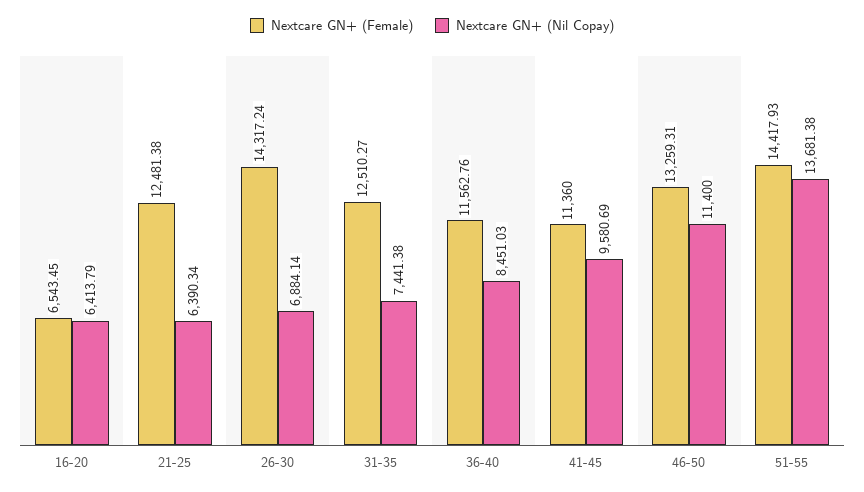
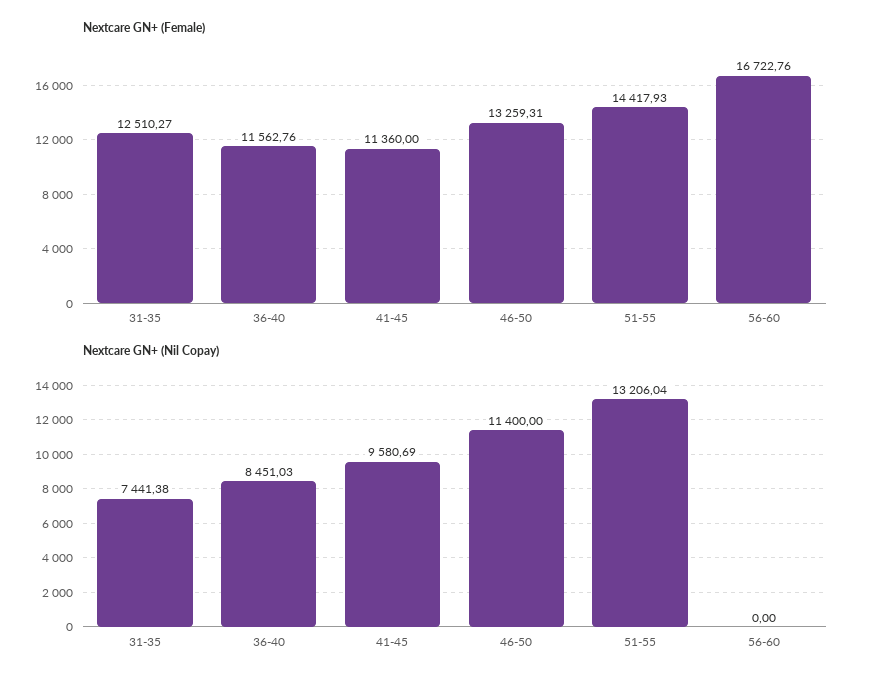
Nextcare GN+ (Female), 16-20: 6543.45 -> none
Nextcare GN+ (Nil Copay), 16-20: 6413.79 -> none
Nextcare GN+ (Female), 21-25: 12481.38 -> none
Nextcare GN+ (Nil Copay), 21-25: 6390.34 -> none
Nextcare GN+ (Female), 26-30: 14317.24 -> none
Nextcare GN+ (Nil Copay), 26-30: 6884.14 -> none
Nextcare GN+ (Nil Copay), 51-55: 13681.38 -> 13206.04
Nextcare GN+ (Female), 56-60: none -> 16722.76
Nextcare GN+ (Nil Copay), 56-60: none -> 0

